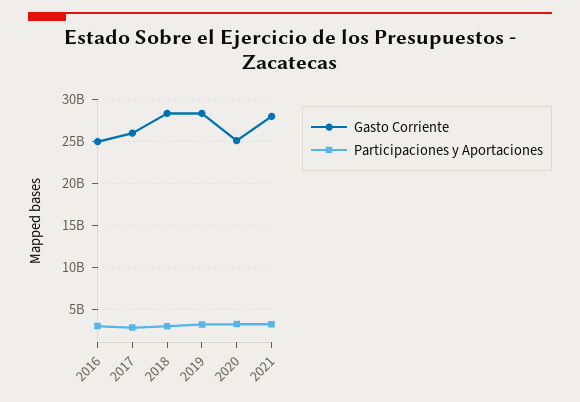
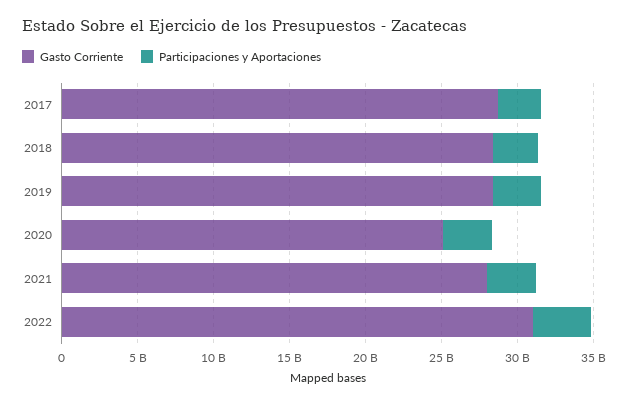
Gasto Corriente, 2016: 25000000000 -> none
Participaciones y Aportaciones, 2016: 3000000000 -> none
Gasto Corriente, 2017: 26000000000 -> 29000000000
Gasto Corriente, 2022: none -> 31000000000
Participaciones y Aportaciones, 2022: none -> 4000000000

